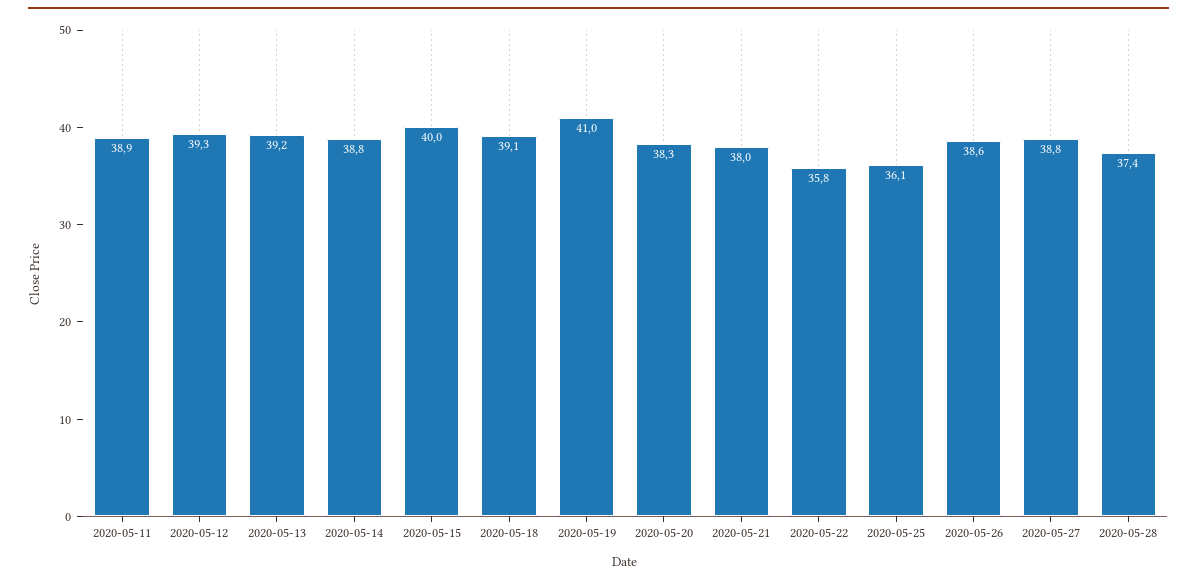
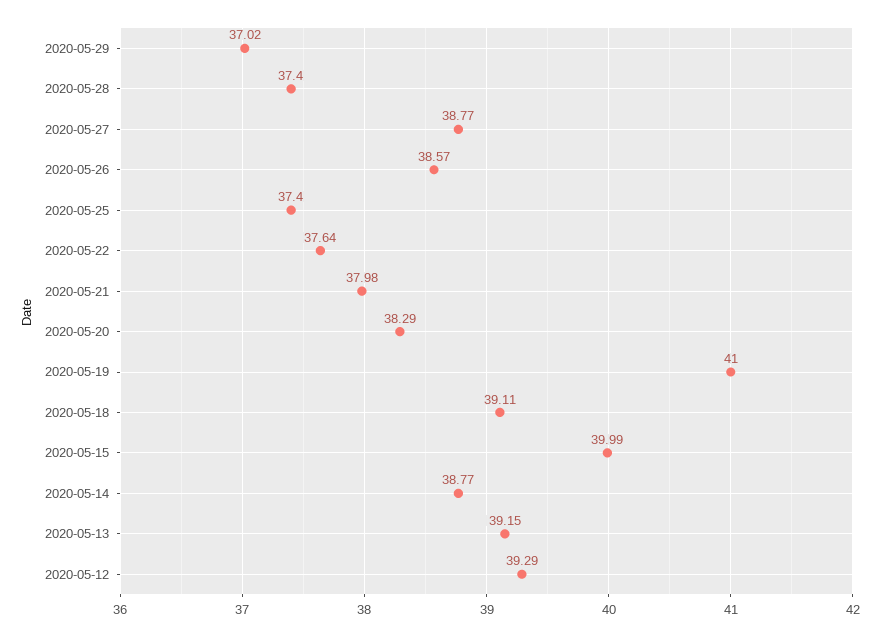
2020-05-11: 38.9 -> none
2020-05-22: 35.8 -> 37.64
2020-05-25: 36.1 -> 37.4
2020-05-29: none -> 37.02

